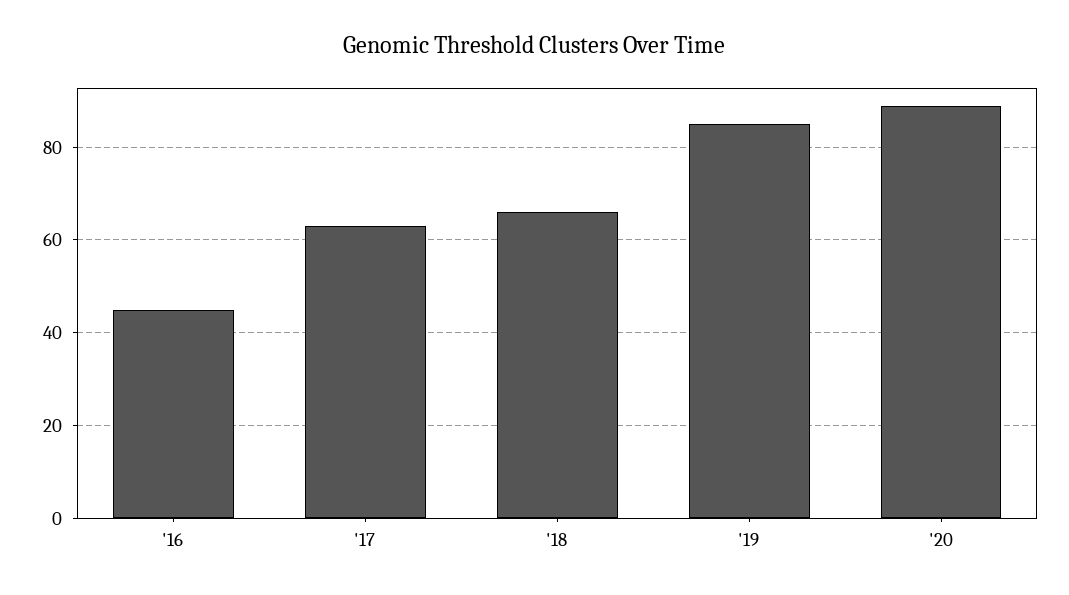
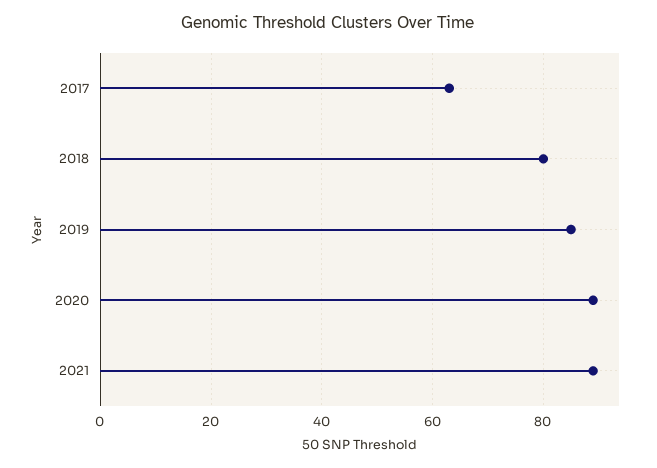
'16: 45 -> none
'18: 65 -> 80
2021: none -> 90

